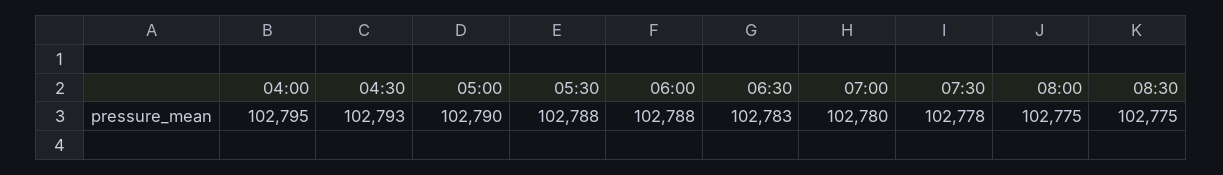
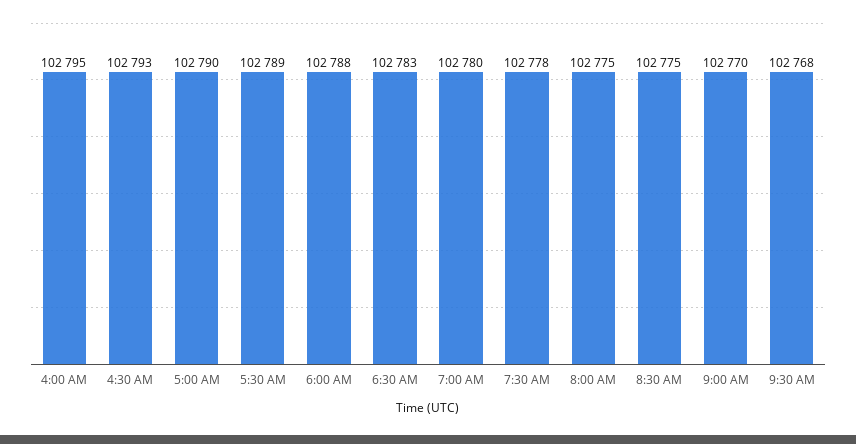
05:30: 102788 -> 102789
9:00 AM: none -> 102770
9:30 AM: none -> 102768

